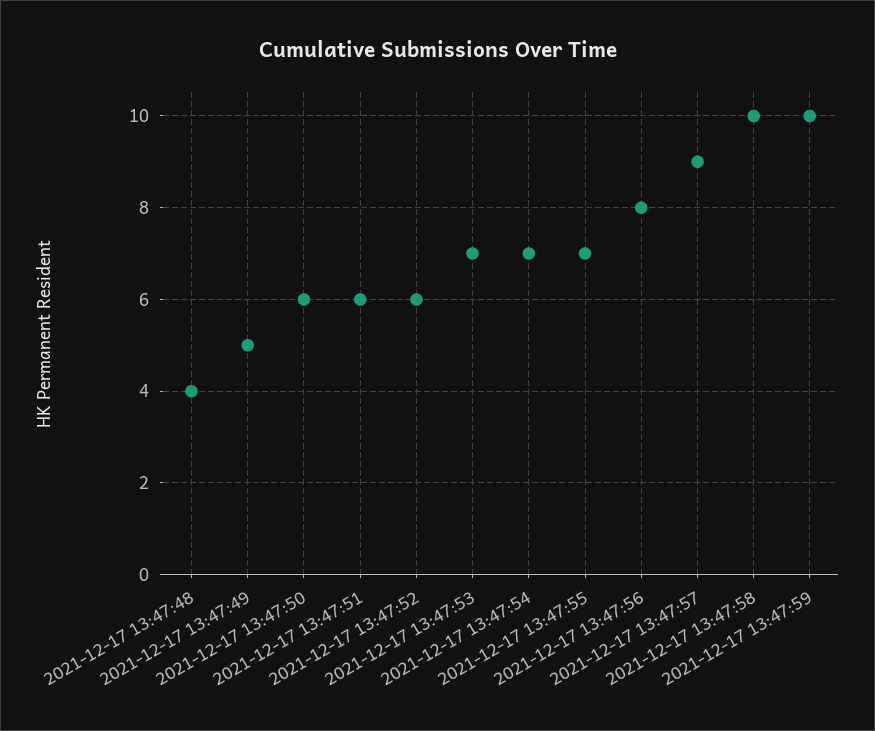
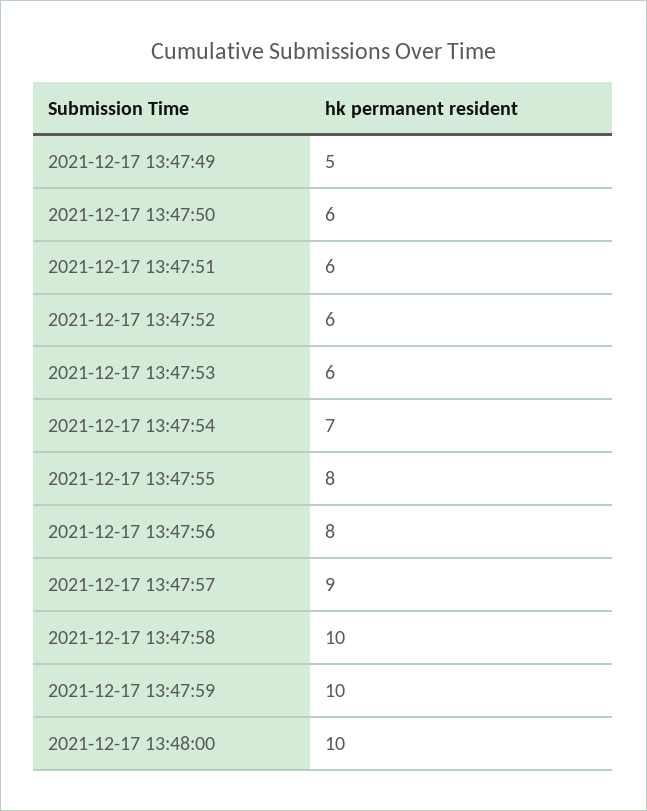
2021-12-17 13:47:48: 4 -> none
2021-12-17 13:47:53: 7 -> 6
2021-12-17 13:47:55: 7 -> 8
2021-12-17 13:48:00: none -> 10

